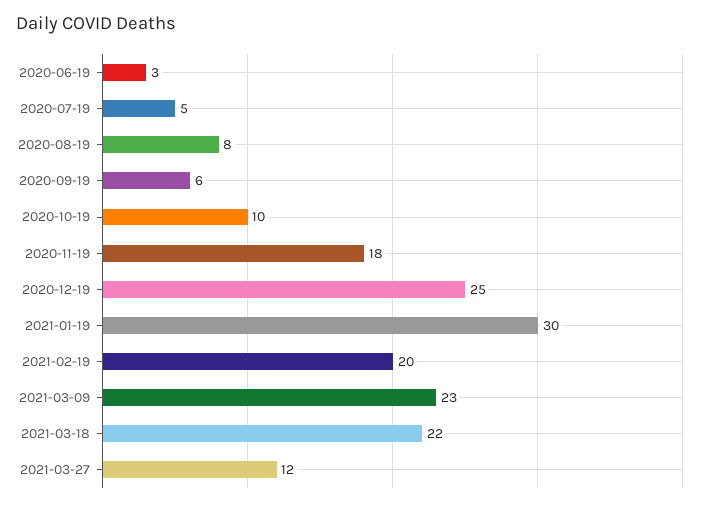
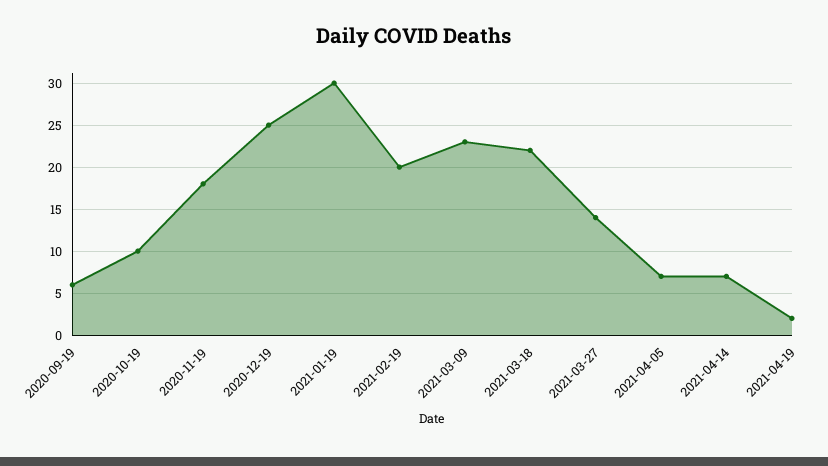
2020-06-19: 3 -> none
2020-07-19: 5 -> none
2020-08-19: 8 -> none
2021-03-27: 12 -> 14
2021-04-05: none -> 7
2021-04-14: none -> 7
2021-04-19: none -> 2

